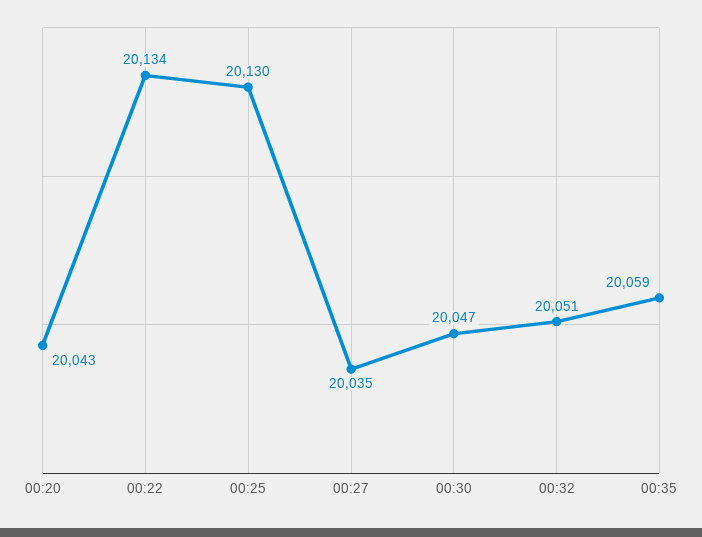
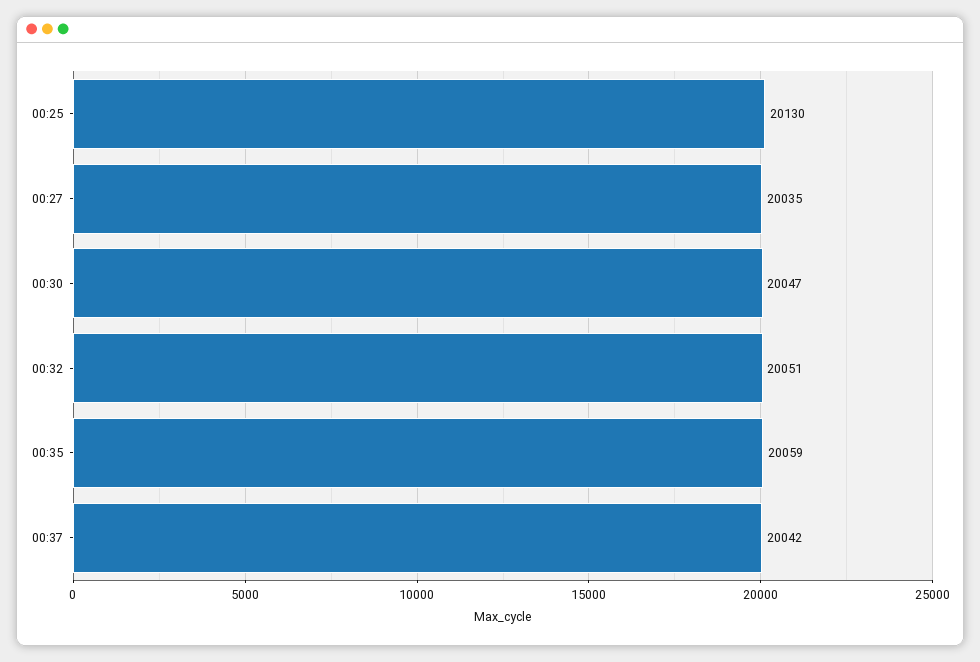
00:20: 20043 -> none
00:22: 20134 -> none
00:37: none -> 20042

